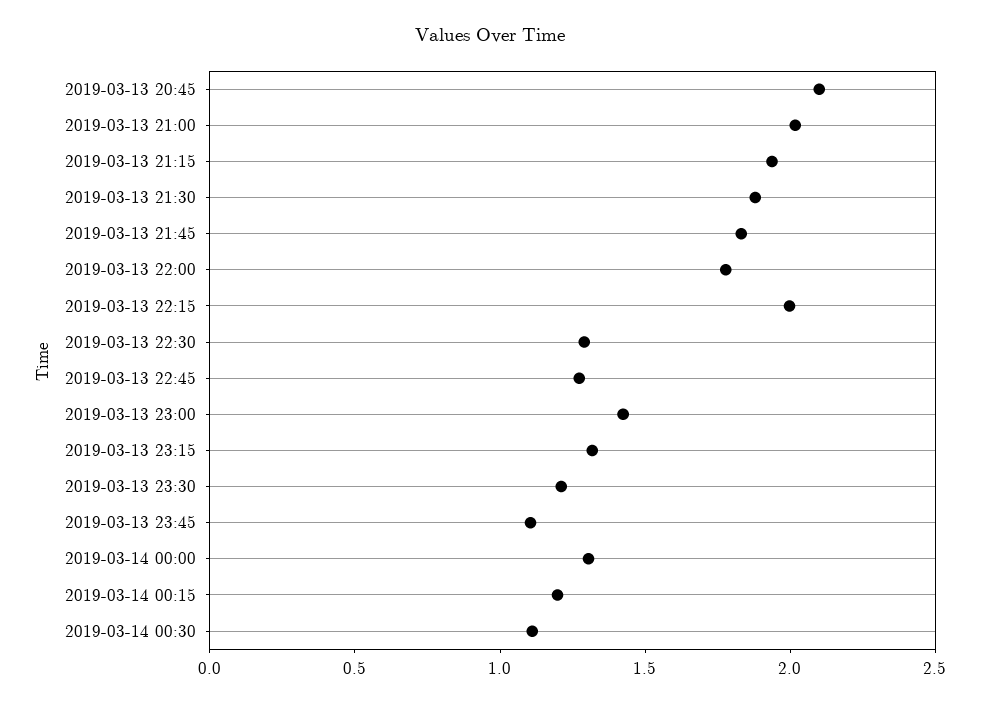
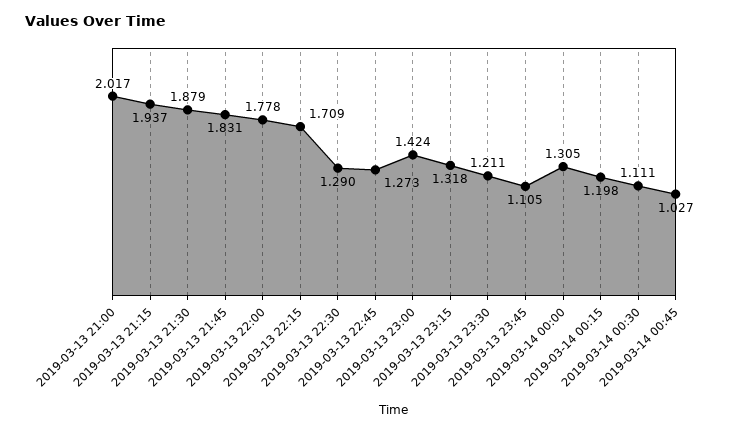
2019-03-13 20:45: 2.1 -> none
2019-03-13 22:15: 2 -> 1.709
2019-03-14 00:45: none -> 1.027

